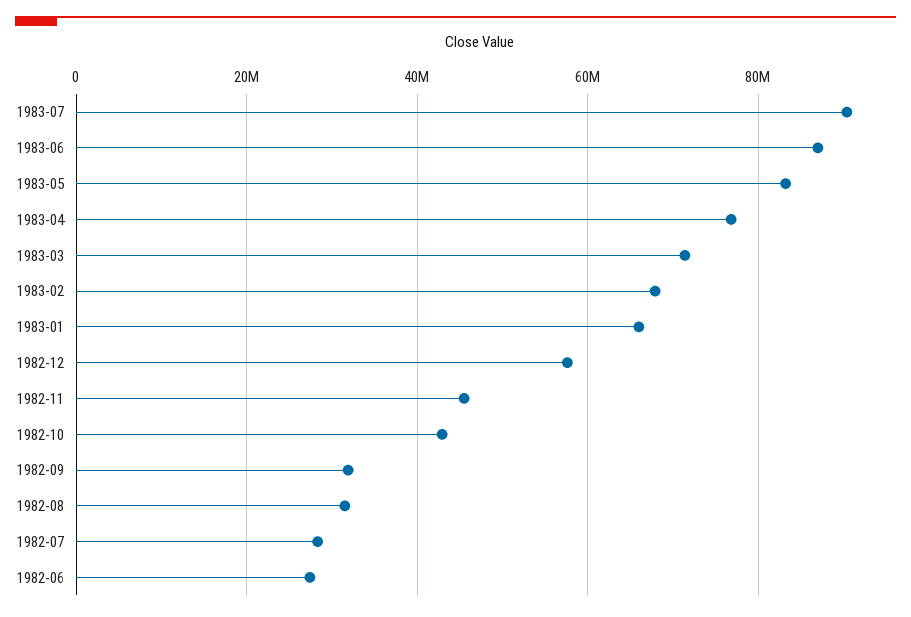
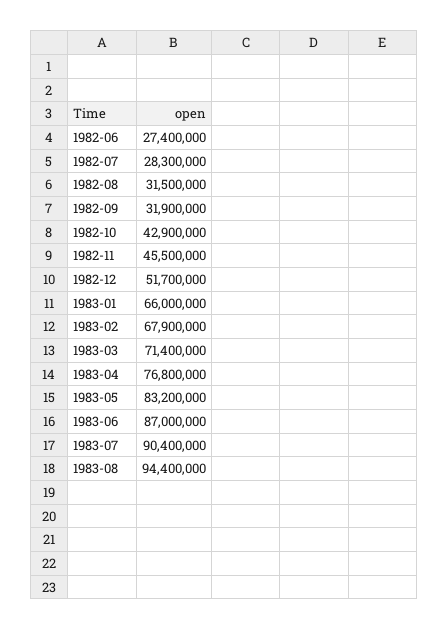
1982-12: 58000000 -> 51700000
1983-08: none -> 94400000

